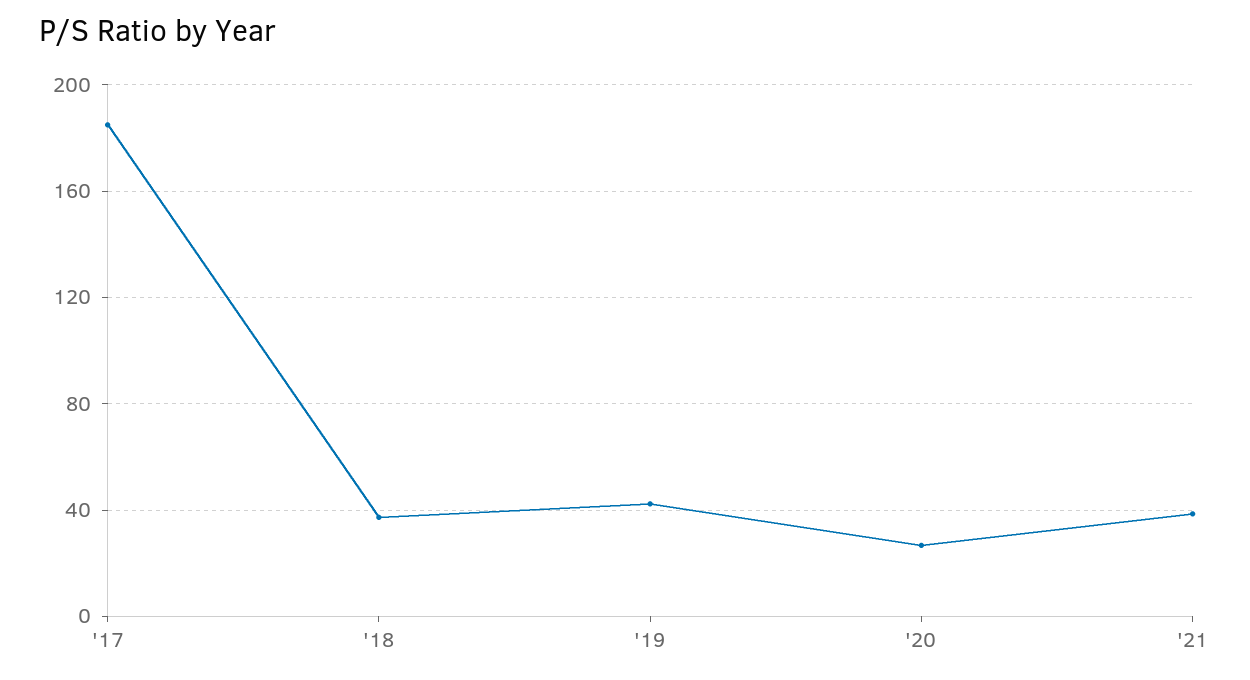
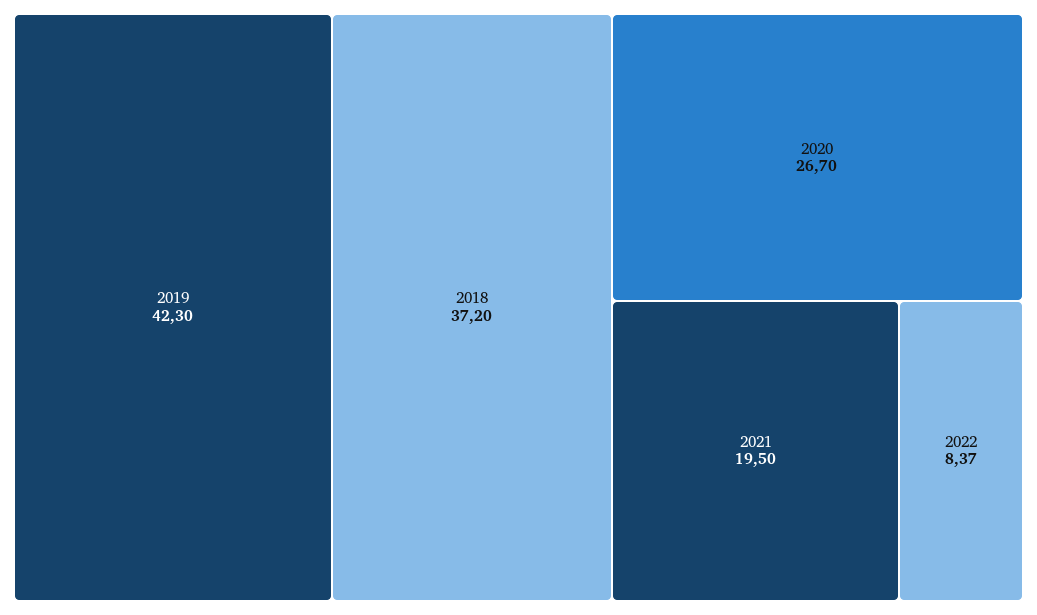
'17: 185 -> none
'21: 40 -> 19.5
2022: none -> 8.37

